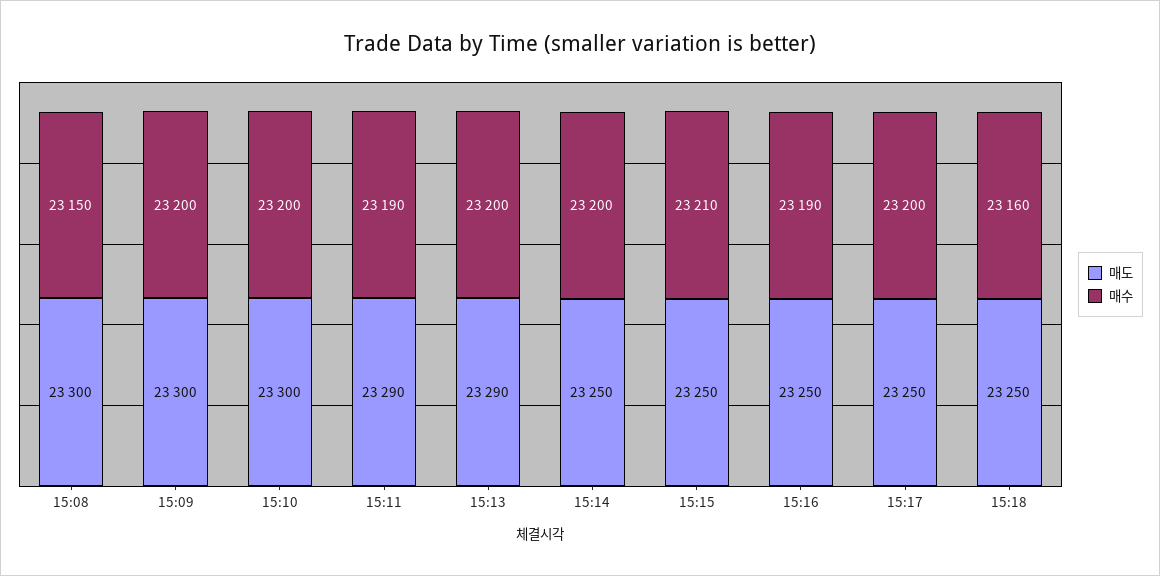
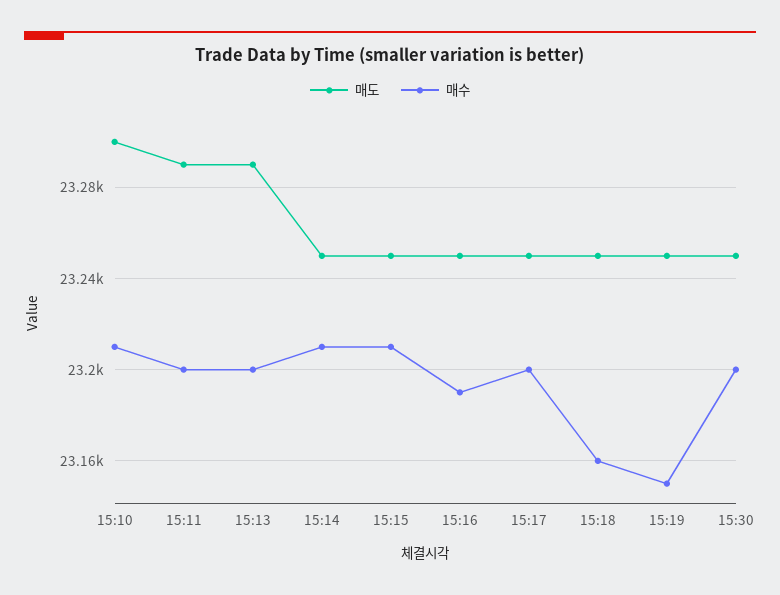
매도, 15:08: 23300 -> none
매수, 15:08: 23150 -> none
매도, 15:09: 23300 -> none
매수, 15:09: 23200 -> none
매수, 15:10: 23200 -> 23210
매수, 15:11: 23190 -> 23200
매수, 15:14: 23200 -> 23210
매도, 15:19: none -> 23250
매수, 15:19: none -> 23150
매도, 15:30: none -> 23250
매수, 15:30: none -> 23200

